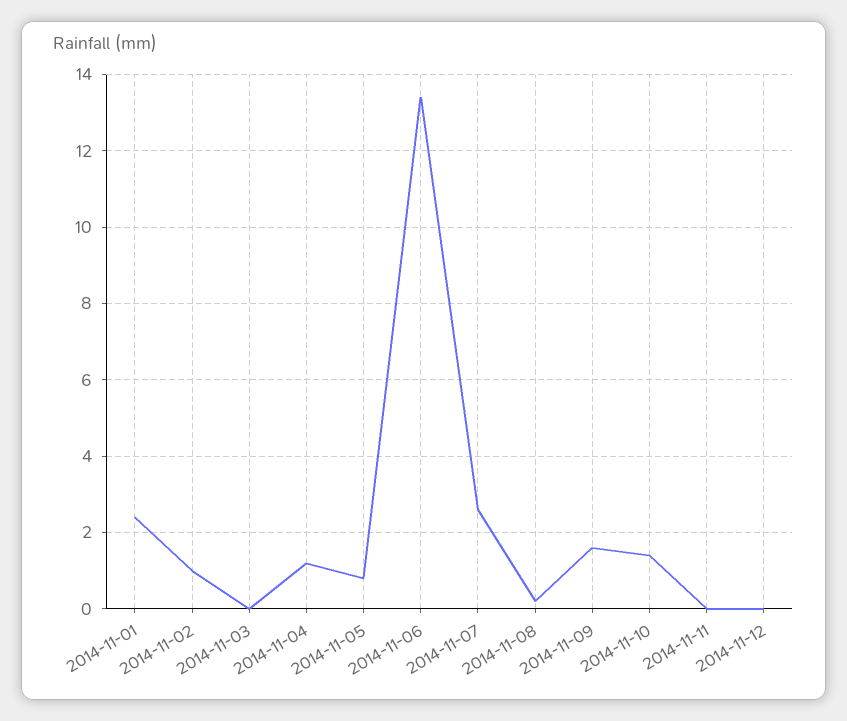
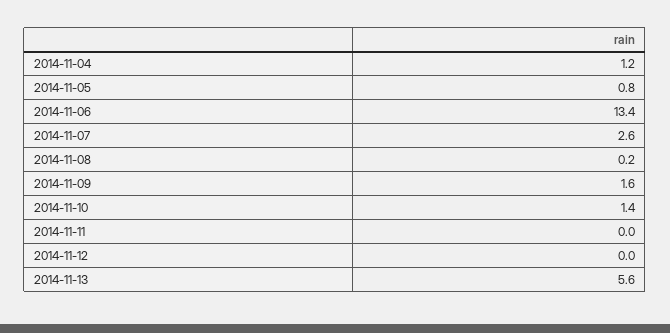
2014-11-01: 2.5 -> none
2014-11-02: 1 -> none
2014-11-03: 0 -> none
2014-11-13: none -> 5.6

